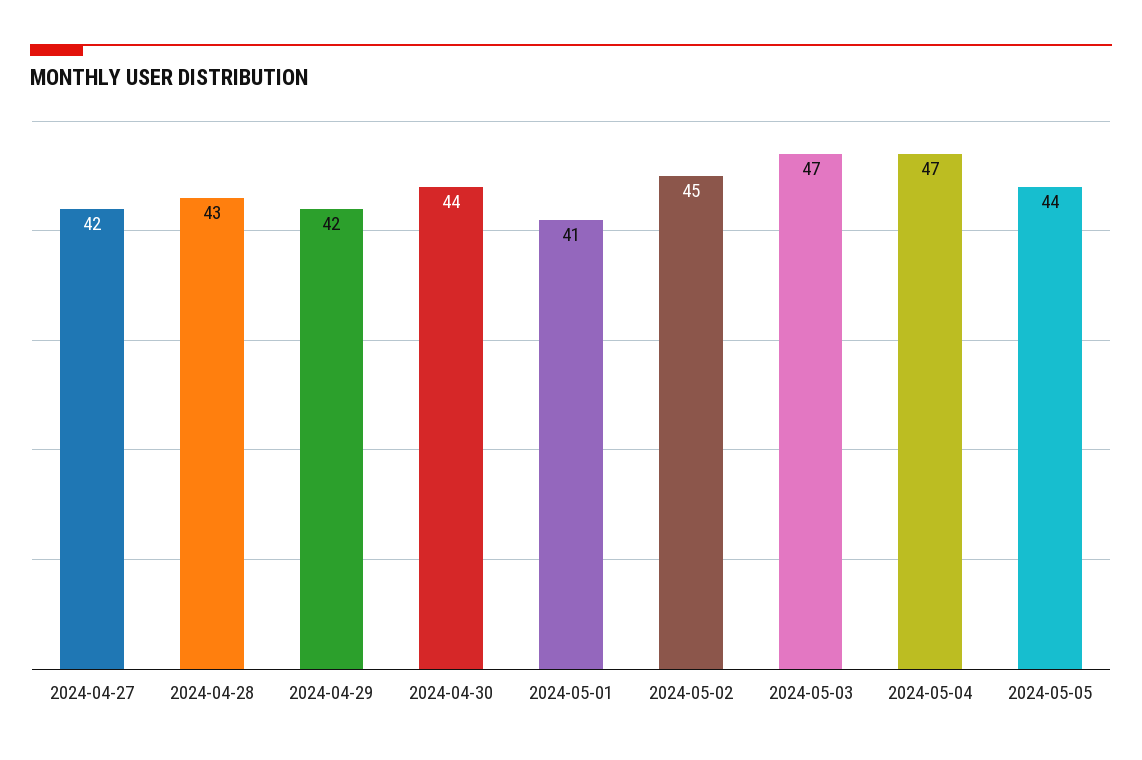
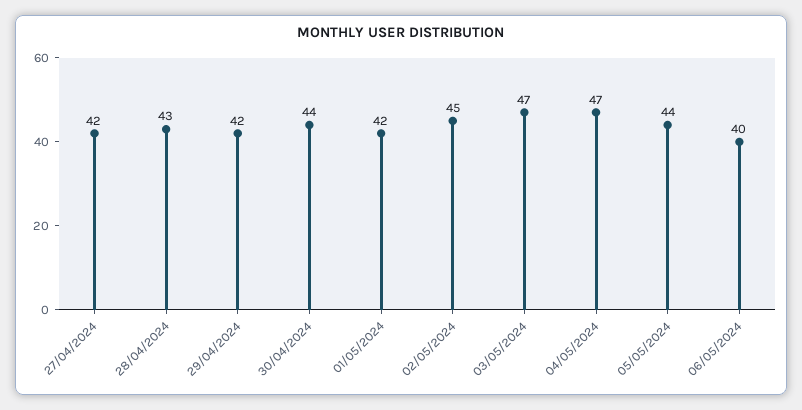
2024-05-01: 41 -> 42
06/05/2024: none -> 40

